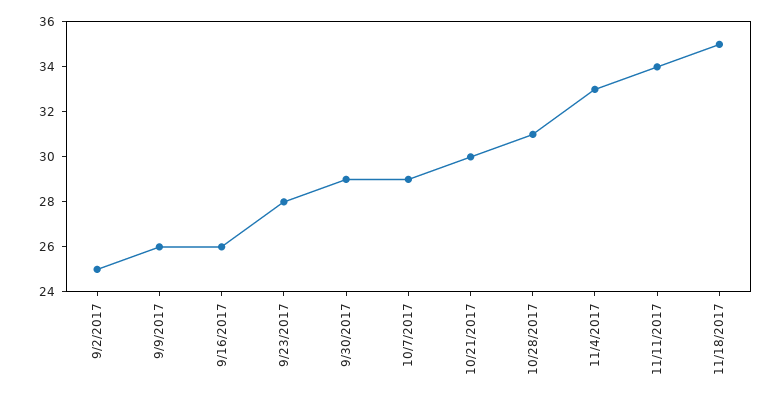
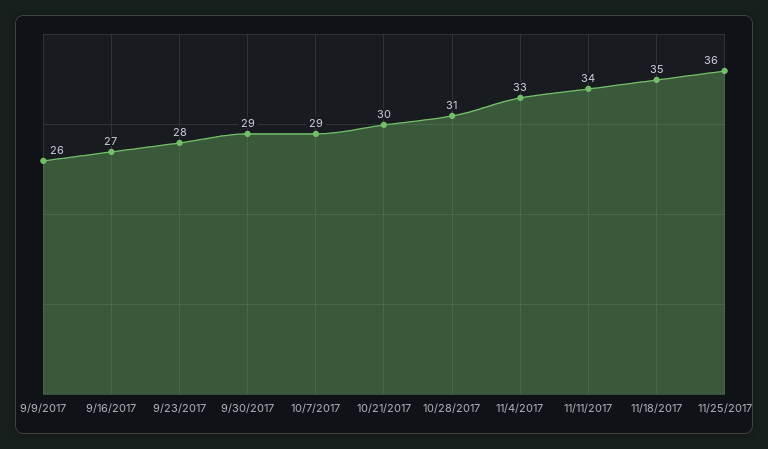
9/2/2017: 25 -> none
9/16/2017: 26 -> 27
11/25/2017: none -> 36

